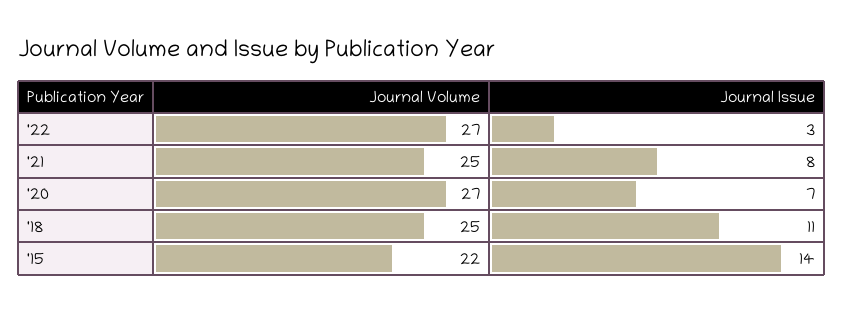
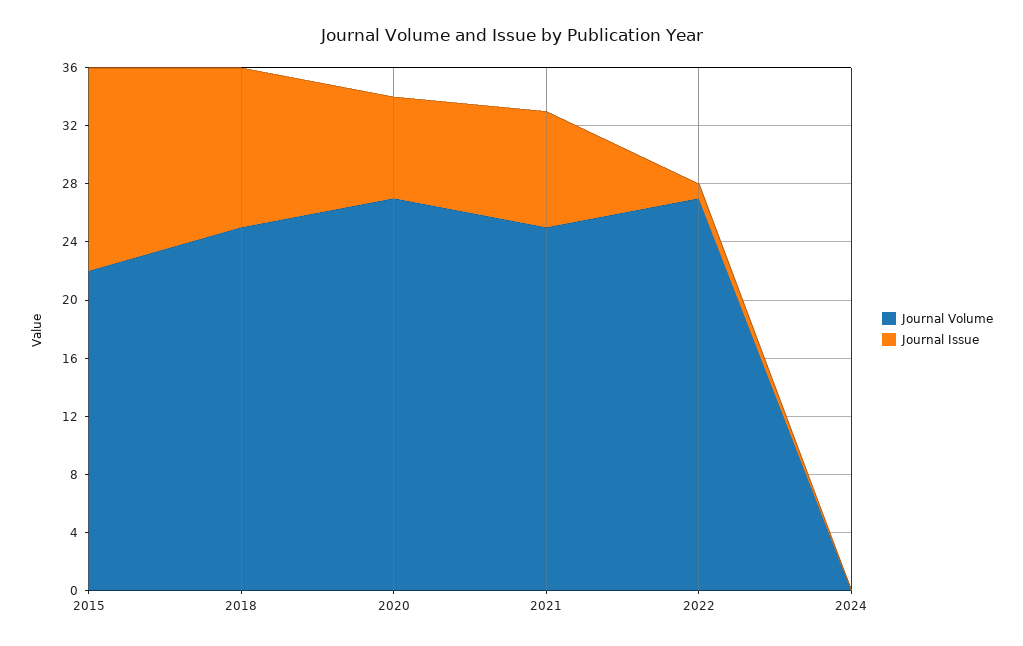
Journal Issue, '22: 3 -> 1
Journal Volume, 2024: none -> 0
Journal Issue, 2024: none -> 0

